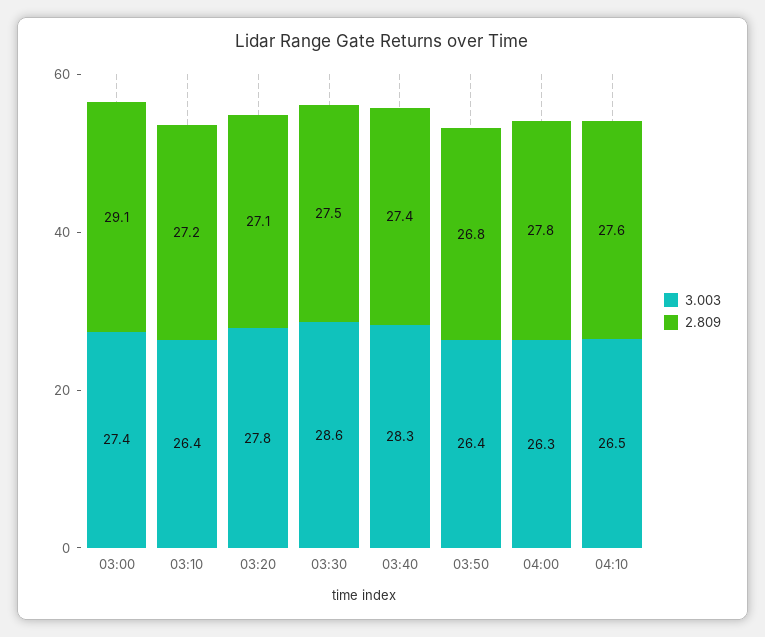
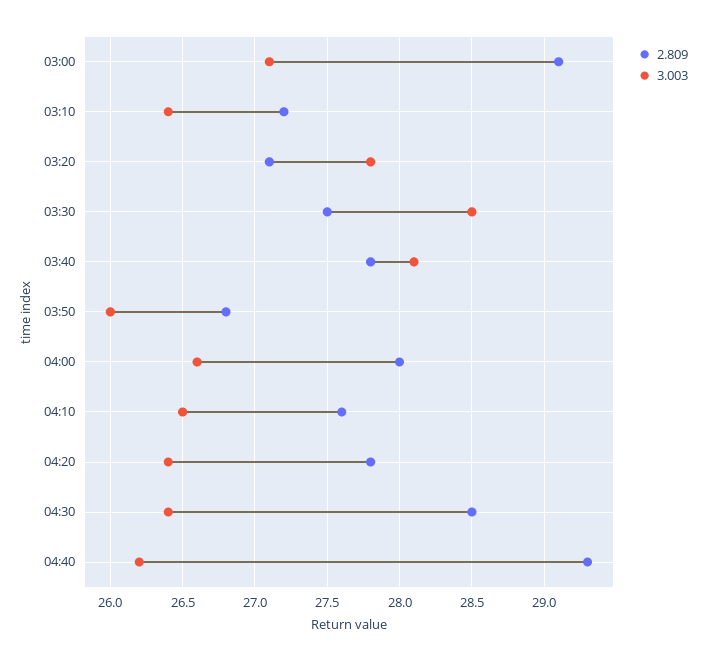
3.003, 03:00: 27.4 -> 27.1
3.003, 03:30: 28.6 -> 28.5
3.003, 03:40: 28.3 -> 28.1
2.809, 03:40: 27.4 -> 27.8
3.003, 03:50: 26.4 -> 26
3.003, 04:00: 26.3 -> 26.6
2.809, 04:00: 27.8 -> 28
2.809, 04:20: none -> 27.8
3.003, 04:20: none -> 26.4
2.809, 04:30: none -> 28.5
3.003, 04:30: none -> 26.4
2.809, 04:40: none -> 29.3
3.003, 04:40: none -> 26.2

